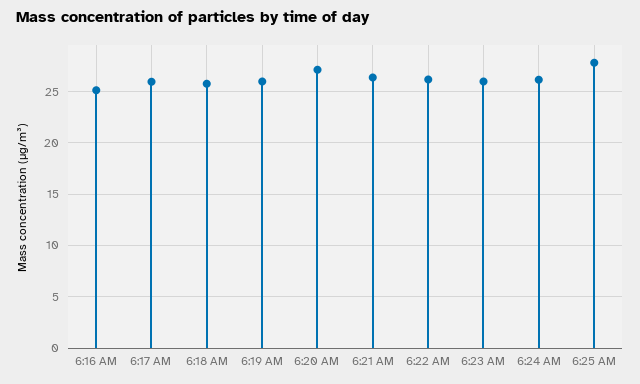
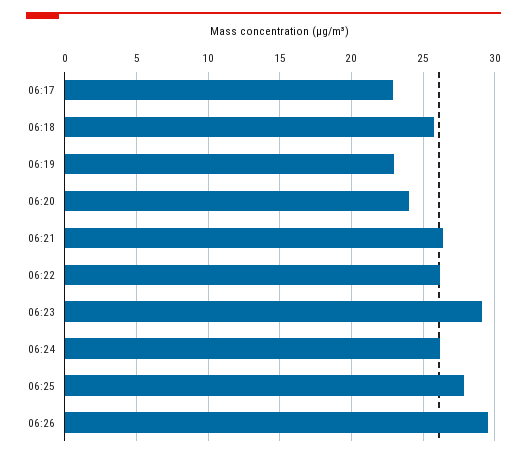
6:16 AM: 25 -> none
6:17 AM: 26 -> 23
6:19 AM: 26 -> 23
6:20 AM: 27 -> 24
6:23 AM: 26 -> 29
06:26: none -> 29.5

